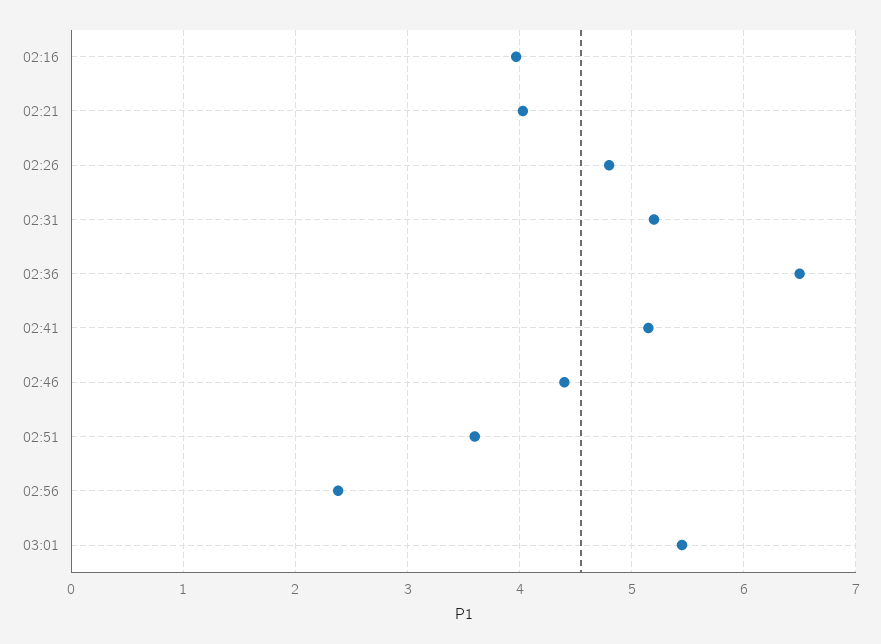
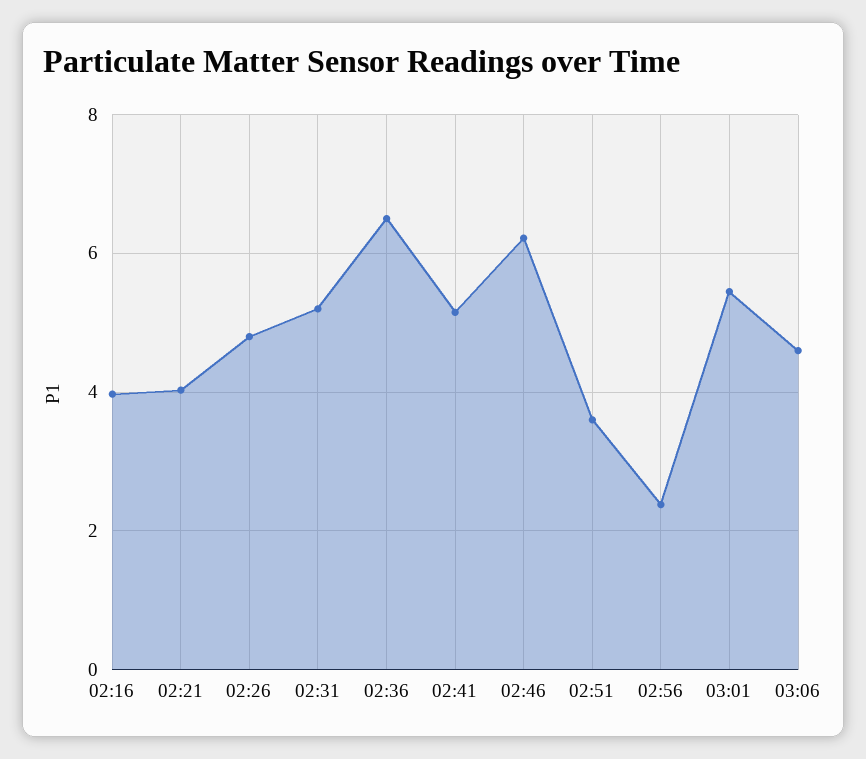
02:46: 4.4 -> 6.2
03:06: none -> 4.6

